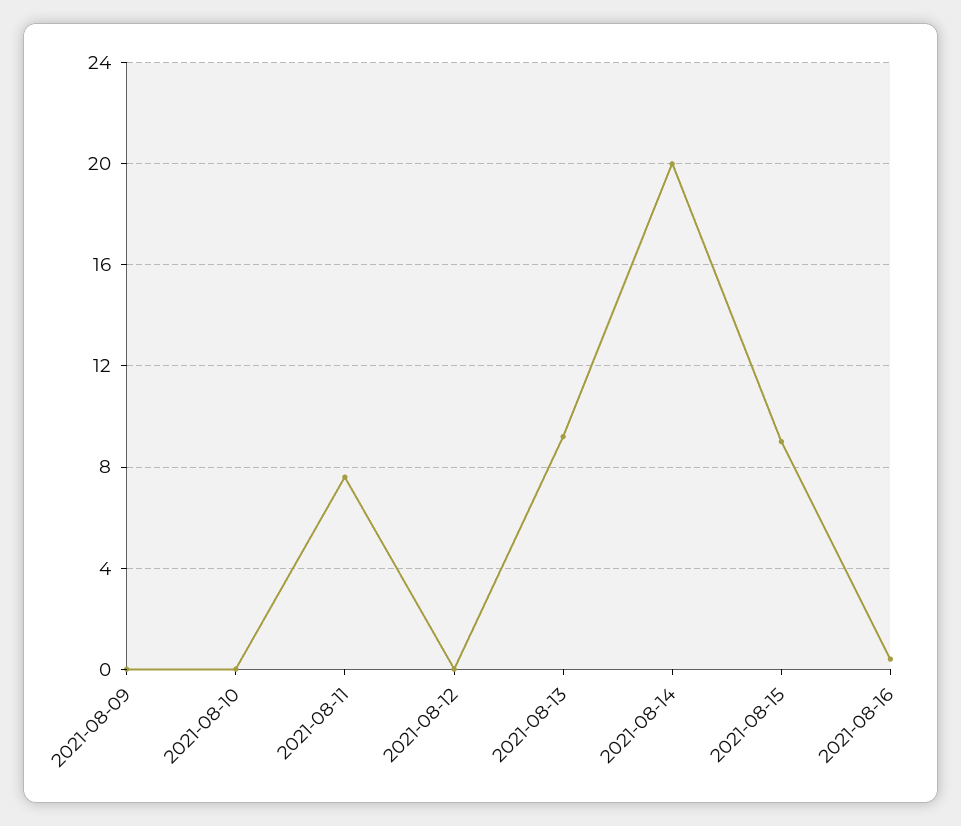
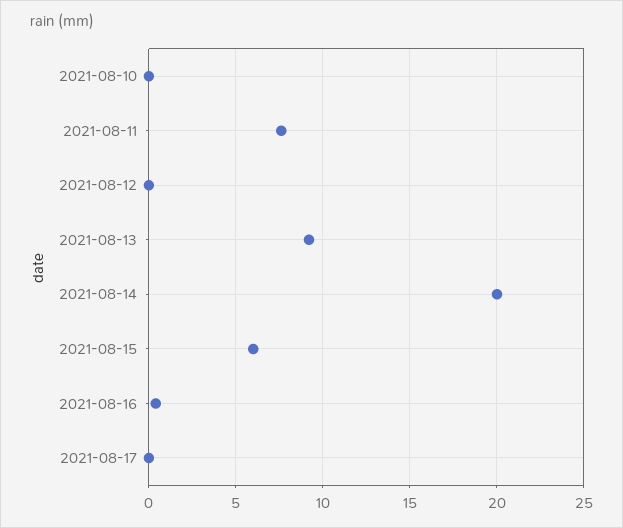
2021-08-09: 0 -> none
2021-08-15: 9 -> 6
2021-08-17: none -> 0

